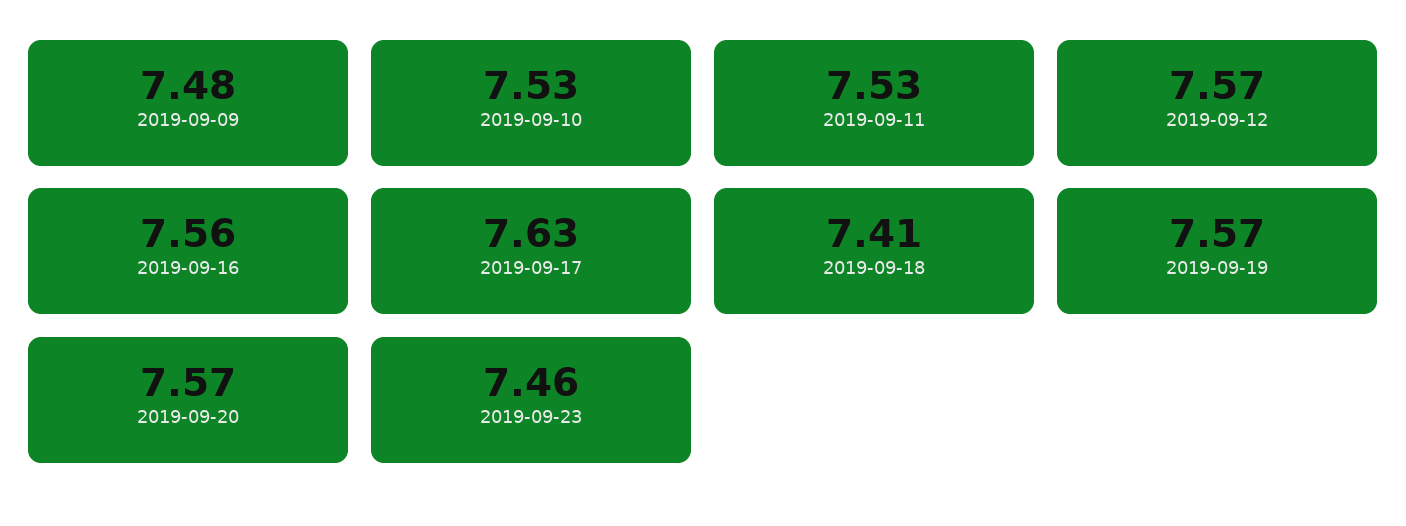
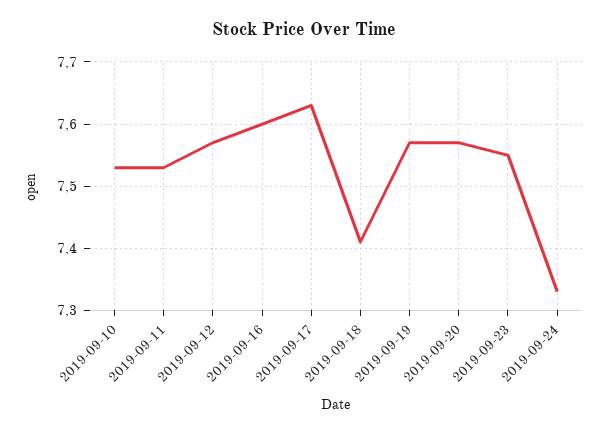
2019-09-09: 7.48 -> none
2019-09-16: 7.56 -> 7.6
2019-09-23: 7.46 -> 7.55
2019-09-24: none -> 7.33

